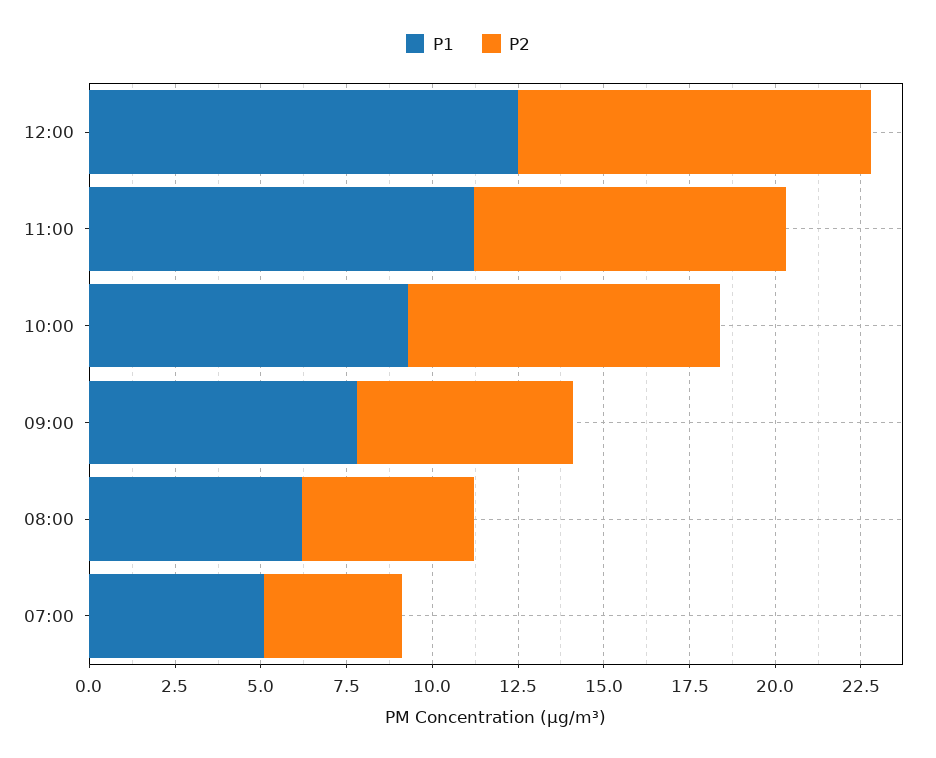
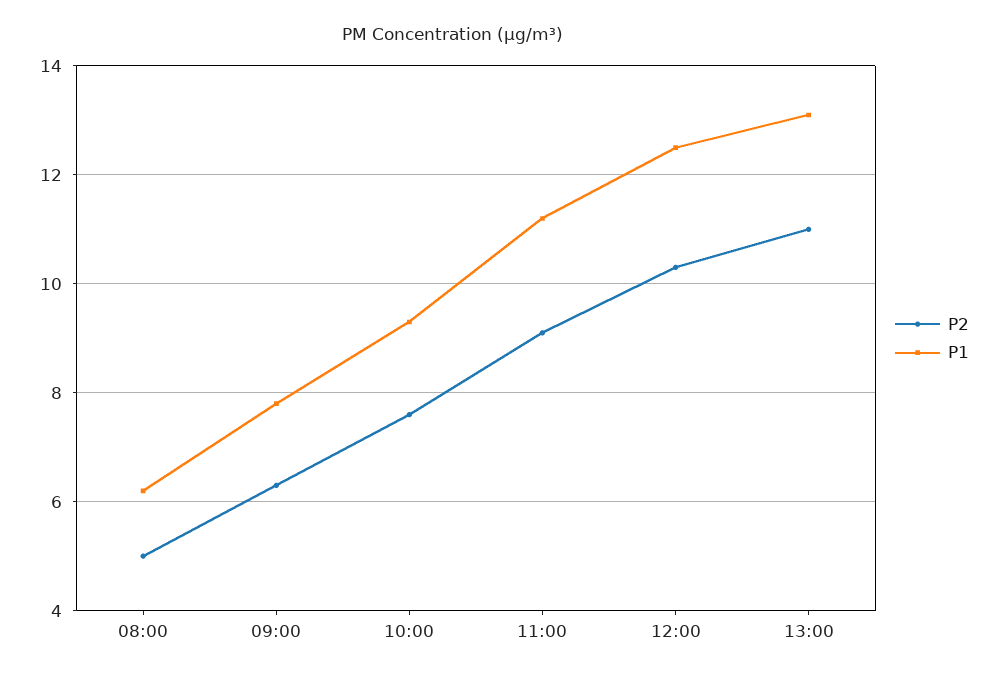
P2, 10:00: 9 -> 7.5
P1, 07:00: 5 -> none
P2, 07:00: 4 -> none
P2, 13:00: none -> 11
P1, 13:00: none -> 13

